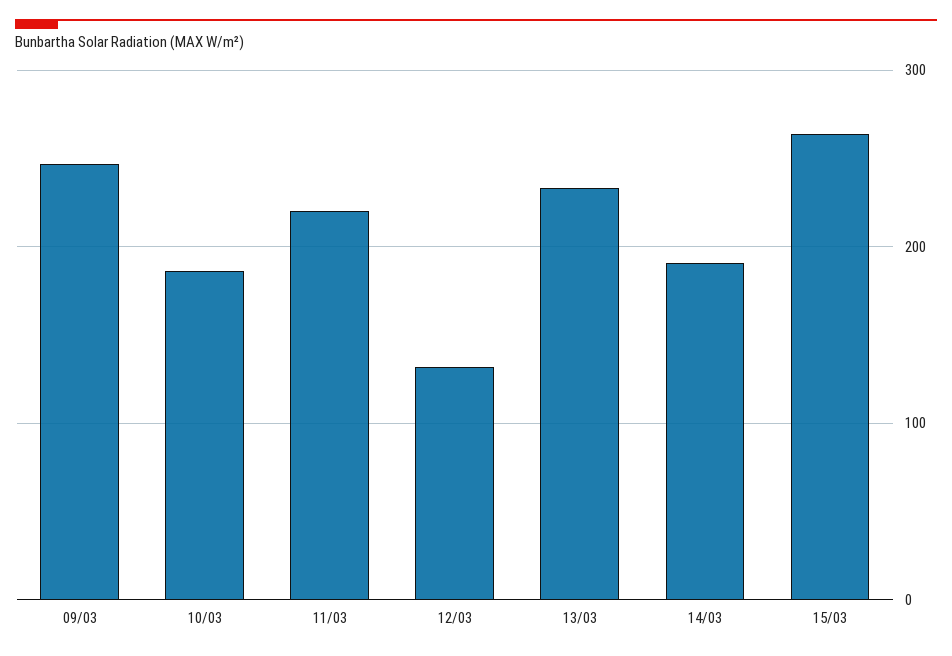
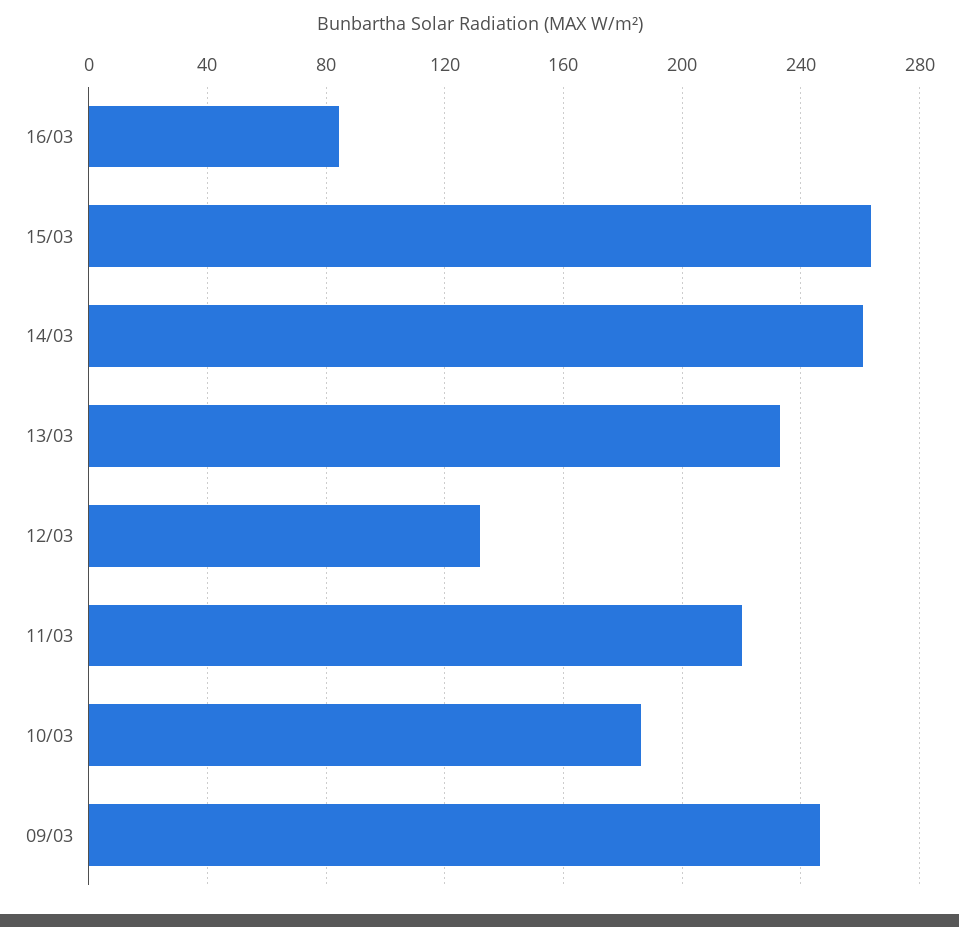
14/03: 190 -> 260
16/03: none -> 85

